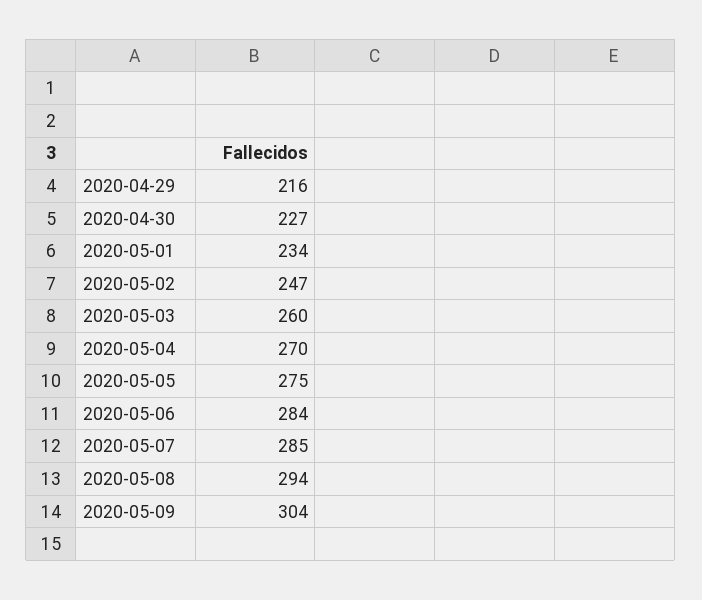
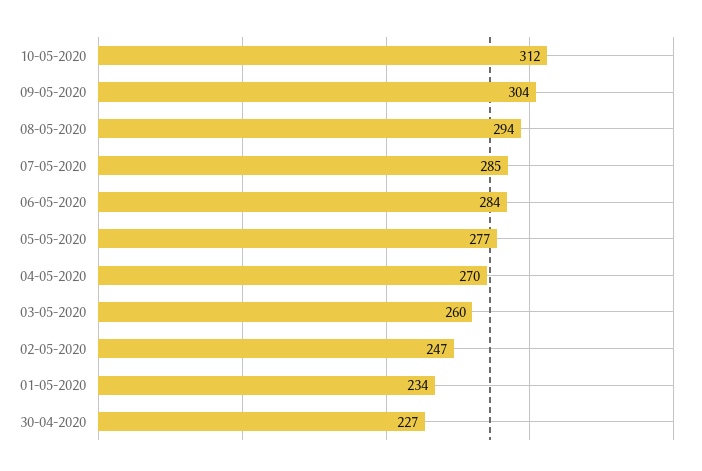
2020-04-29: 216 -> none
2020-05-05: 275 -> 277
10-05-2020: none -> 312

